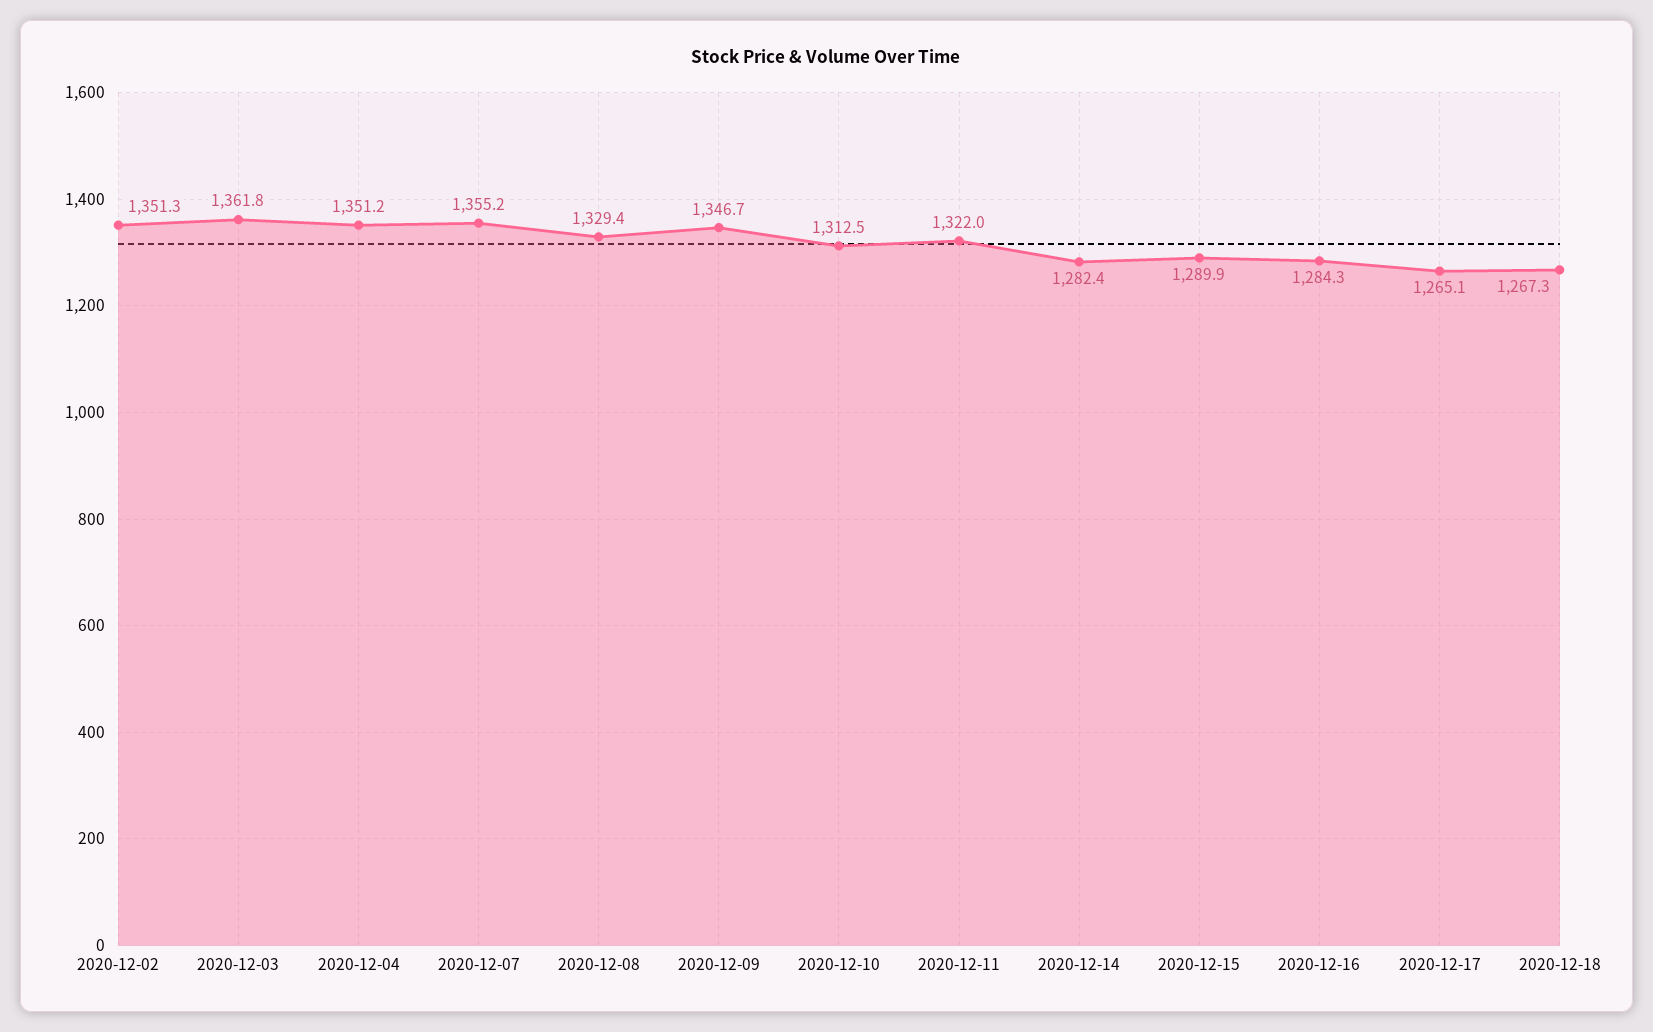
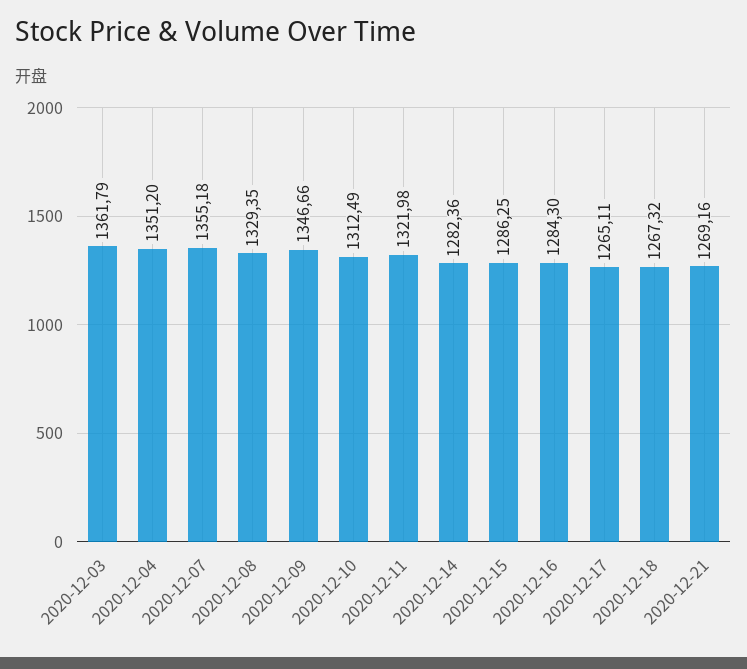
2020-12-02: 1351.3 -> none
2020-12-15: 1289.9 -> 1286.25
2020-12-21: none -> 1269.16

